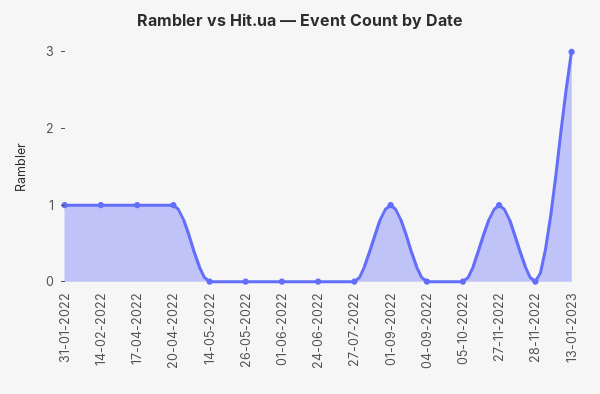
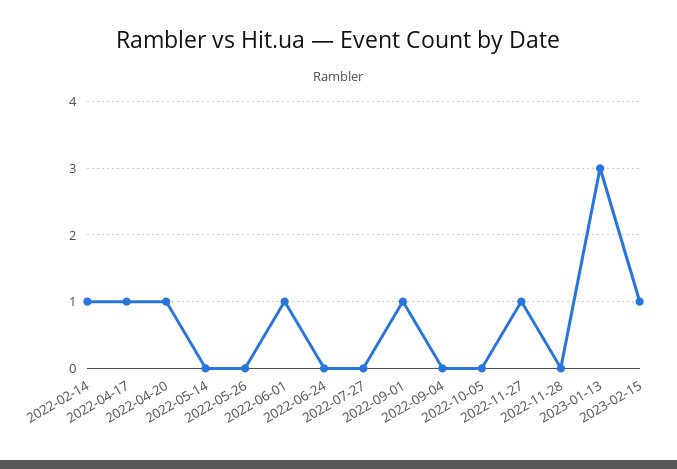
31-01-2022: 1 -> none
01-06-2022: 0 -> 1
2023-02-15: none -> 1

